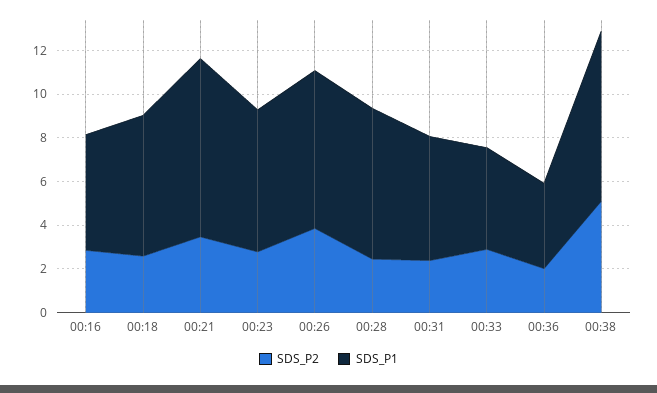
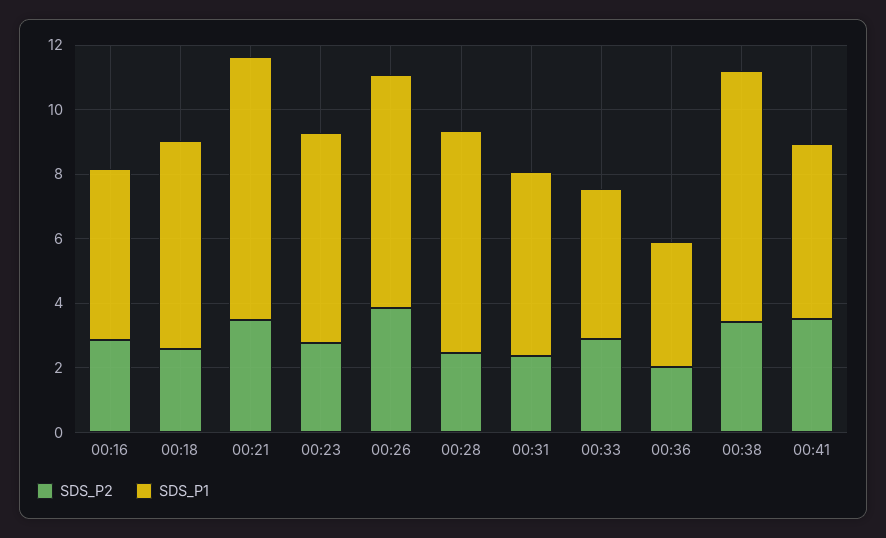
SDS_P2, 00:38: 5 -> 3.5
SDS_P2, 00:41: none -> 3.5
SDS_P1, 00:41: none -> 5.5

